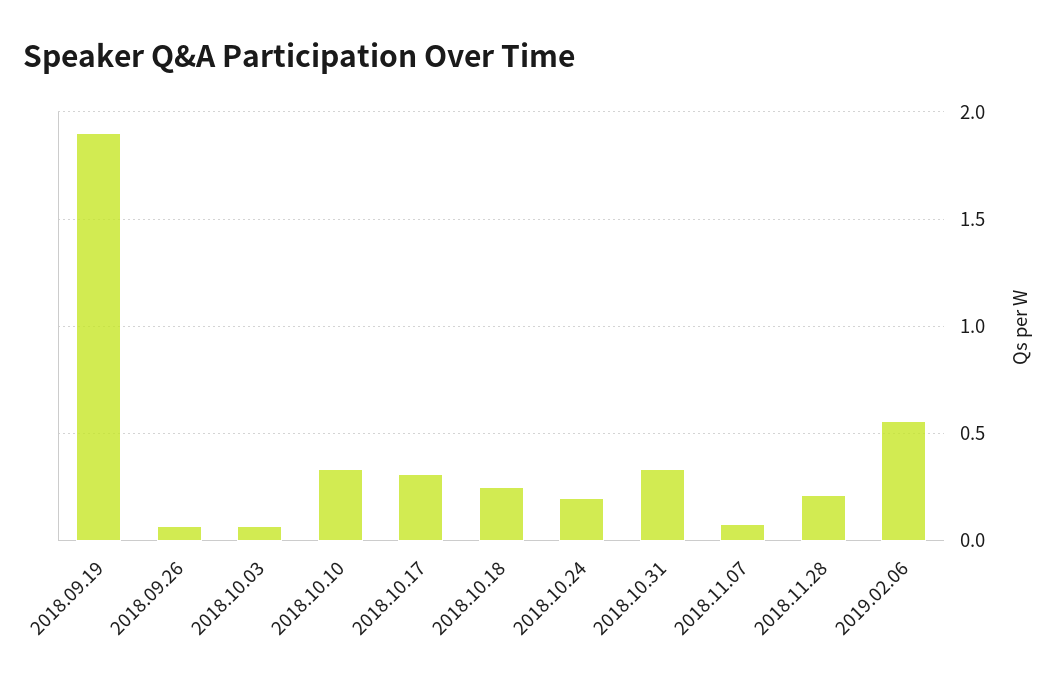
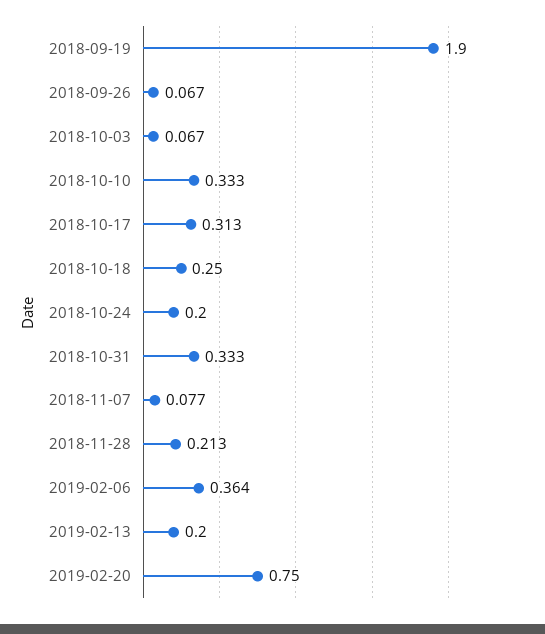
2019.02.06: 0.55 -> 0.364
2019-02-13: none -> 0.2
2019-02-20: none -> 0.75

